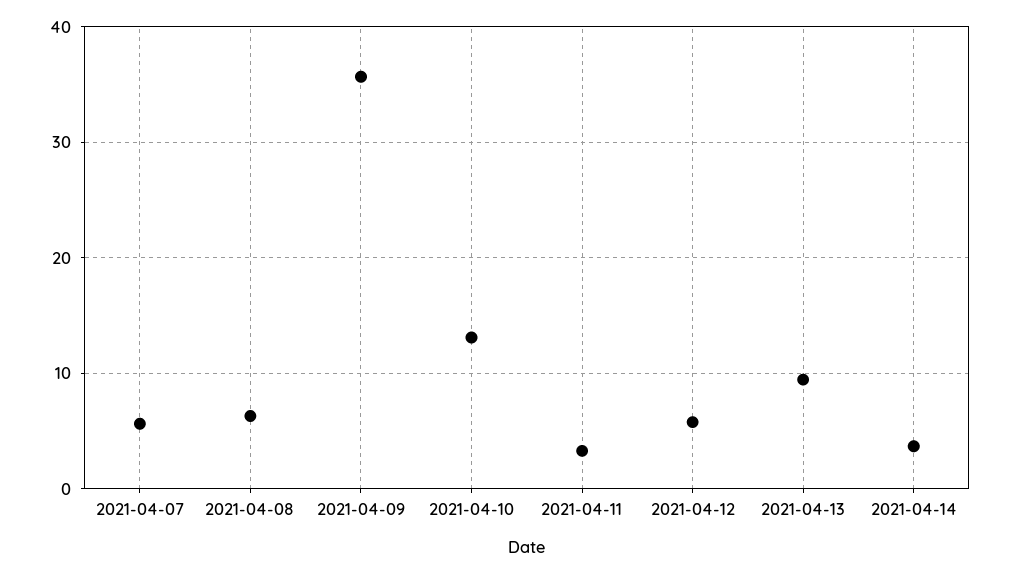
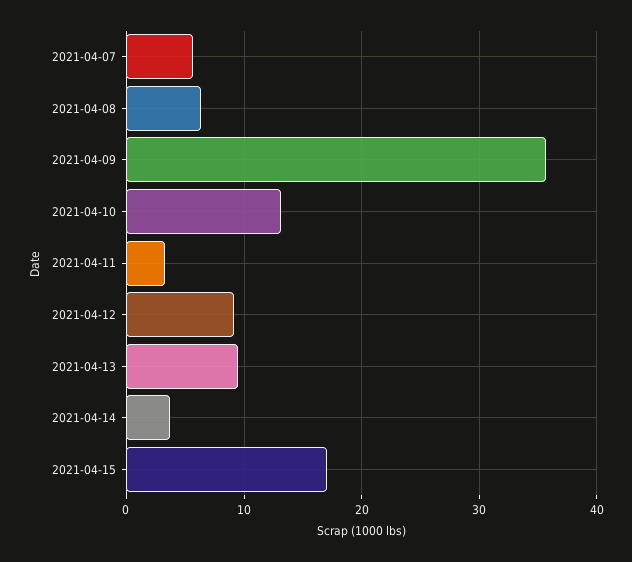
2021-04-12: 6 -> 9
2021-04-15: none -> 17

